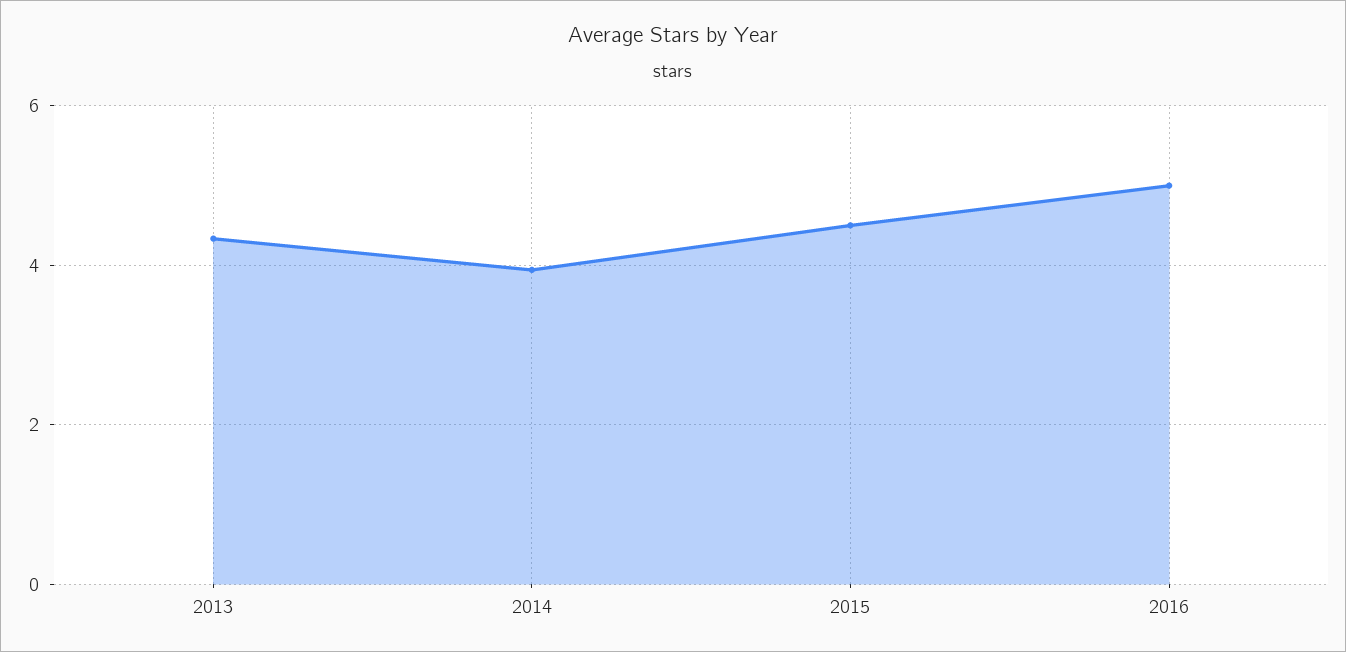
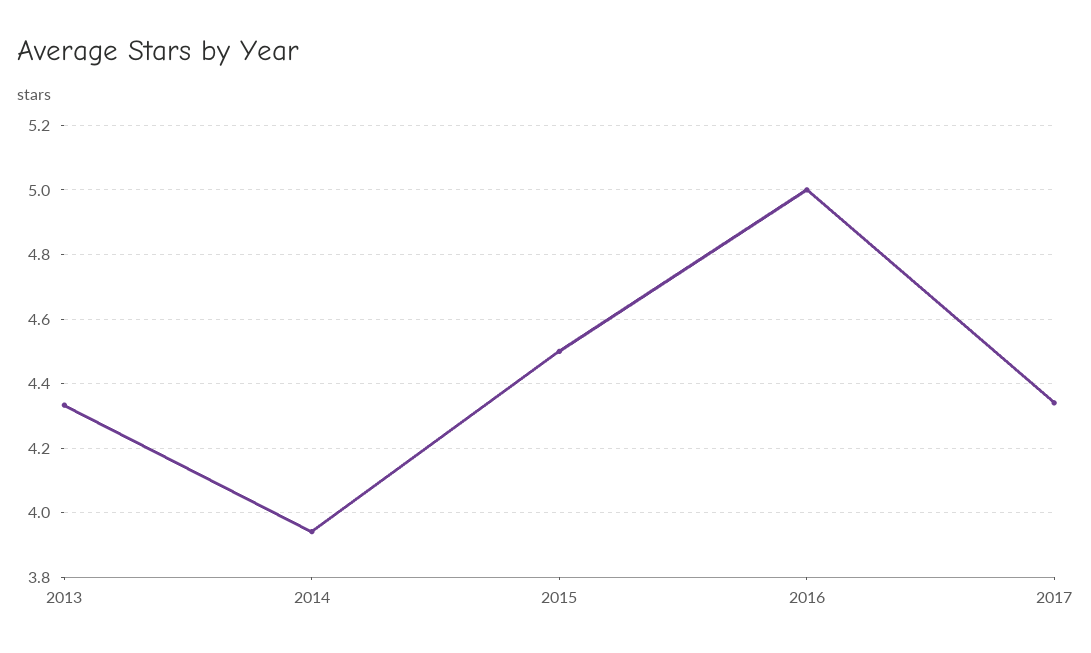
2017: none -> 4.34

